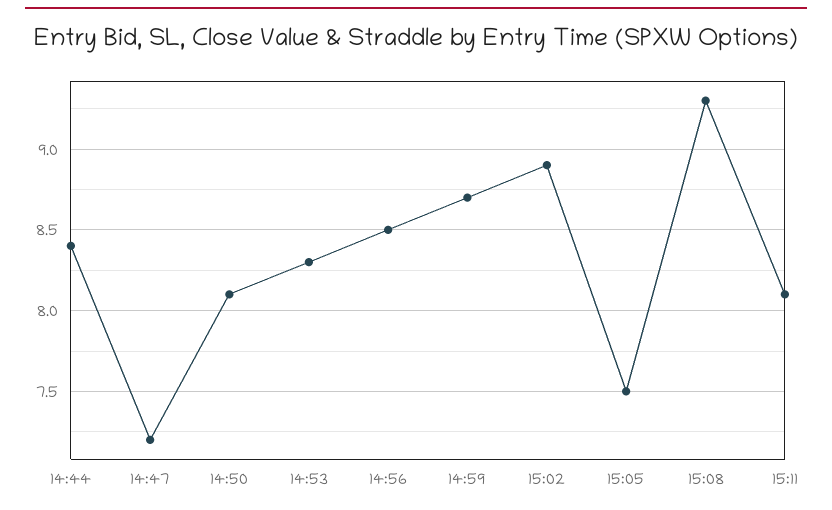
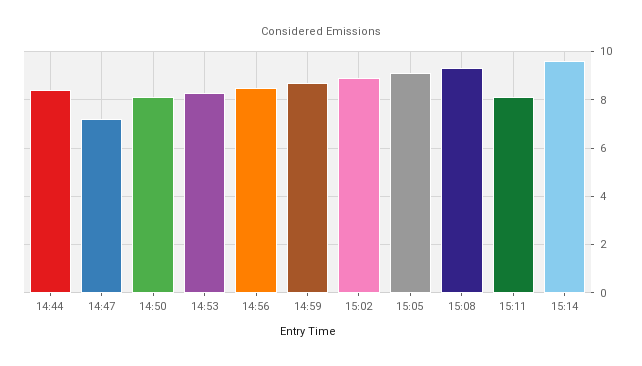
15:05: 7.5 -> 9
15:14: none -> 9.5

